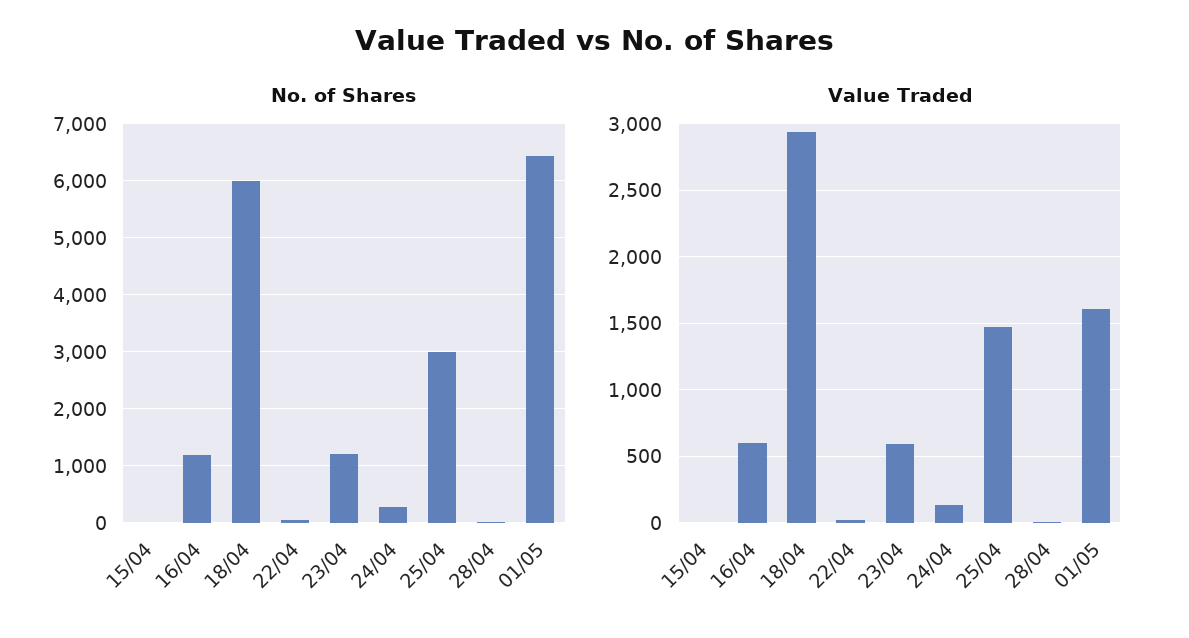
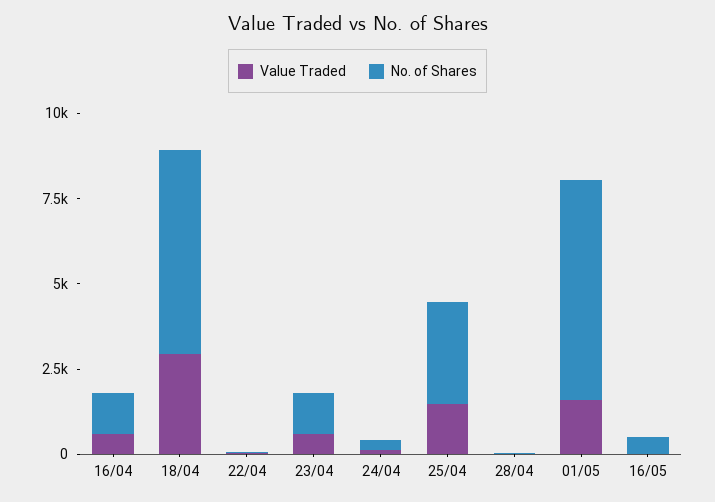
No. of Shares, 15/04: 0 -> none
Value Traded, 15/04: 0 -> none
Value Traded, 16/05: none -> 0
No. of Shares, 16/05: none -> 500

